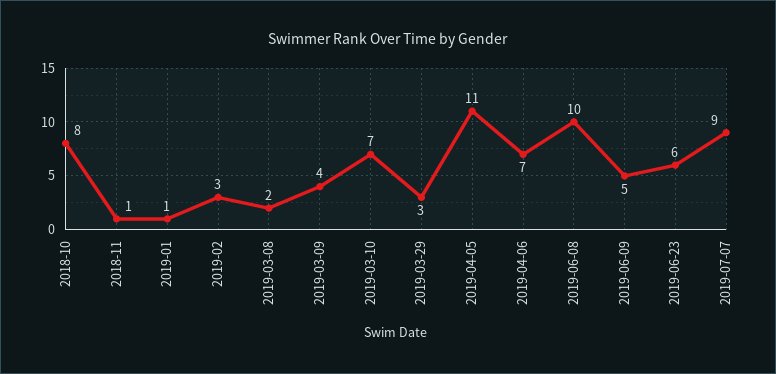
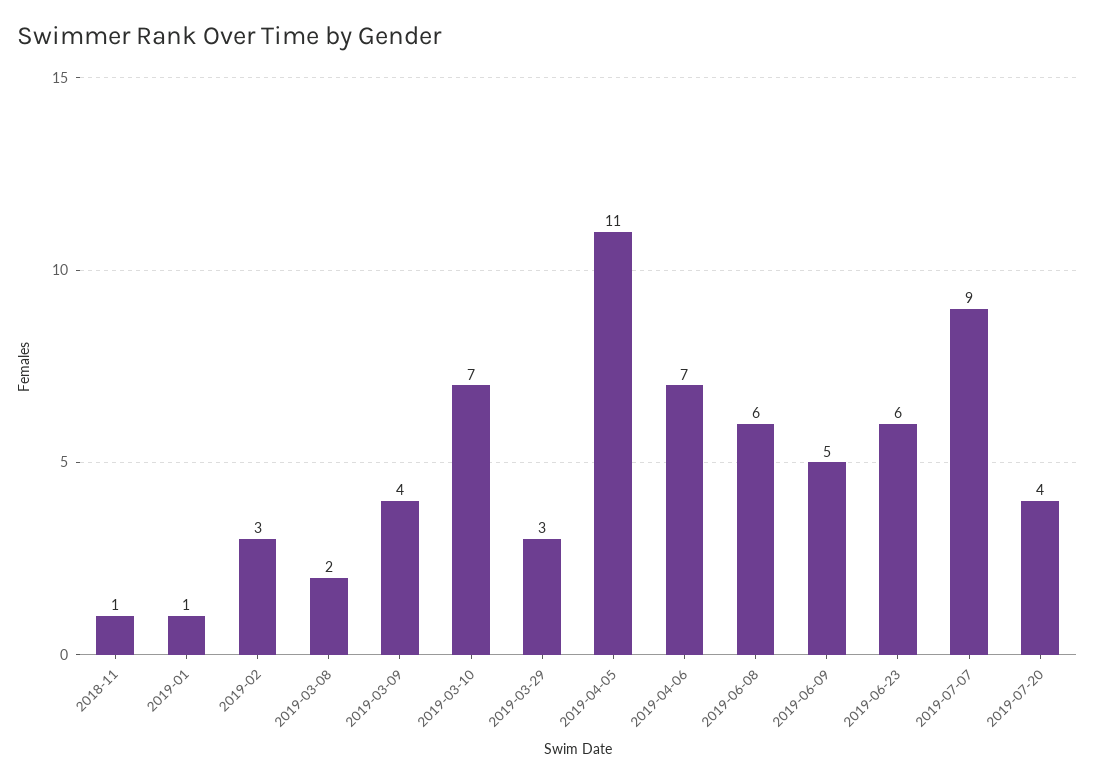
2018-10: 8 -> none
2019-06-08: 10 -> 6
2019-07-20: none -> 4

